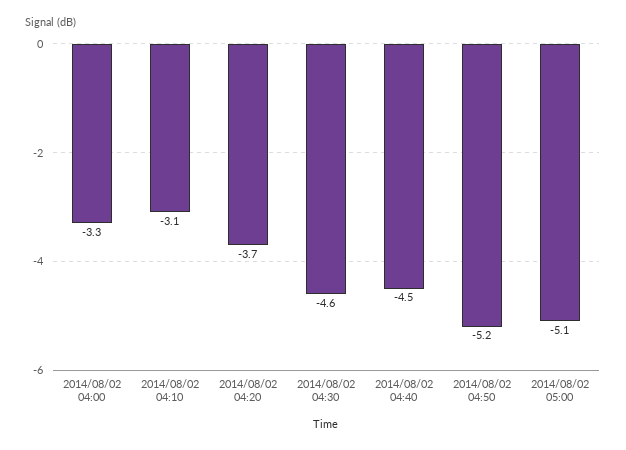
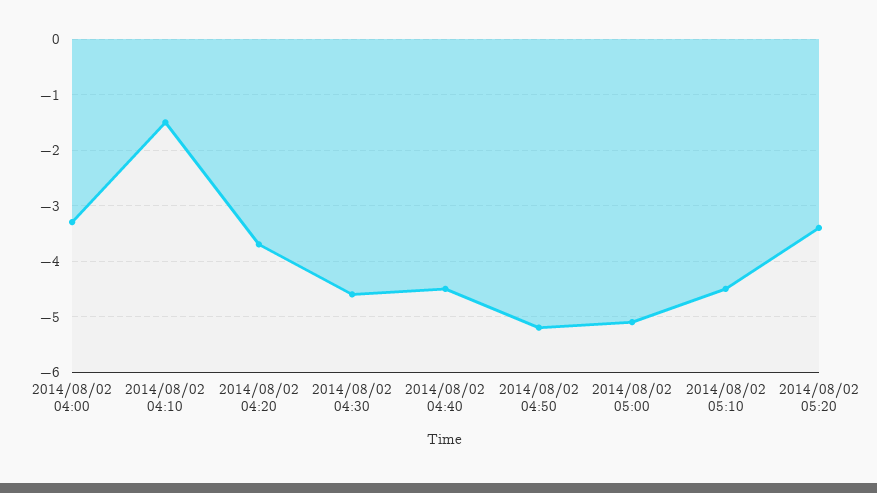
2014/08/02 04:10: -3.1 -> -1.5
2014/08/02 05:10: none -> -4.5
2014/08/02 05:20: none -> -3.5

